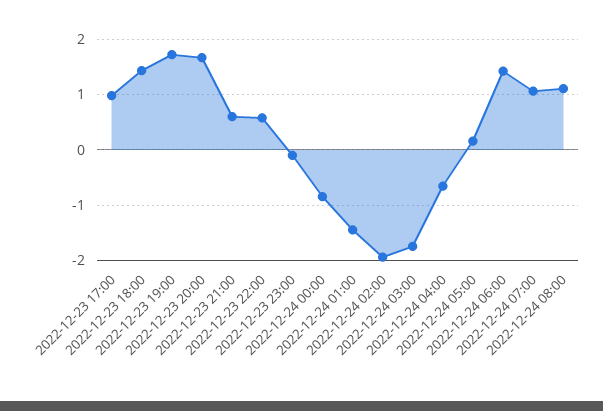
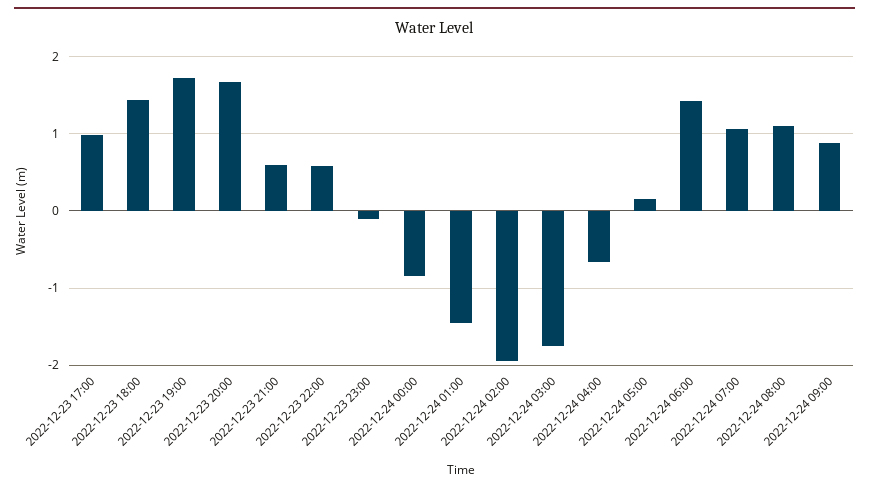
2022-12-24 09:00: none -> 0.9

